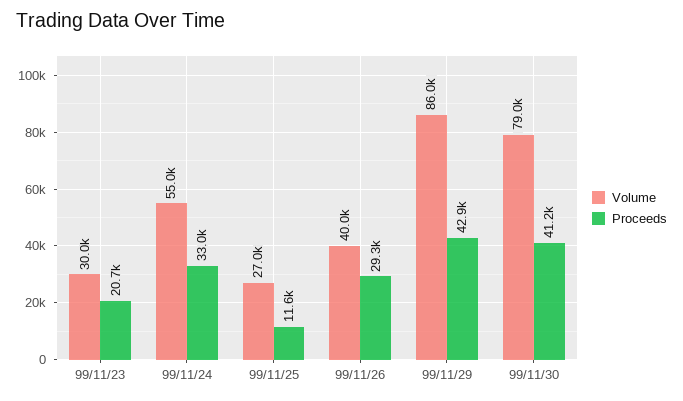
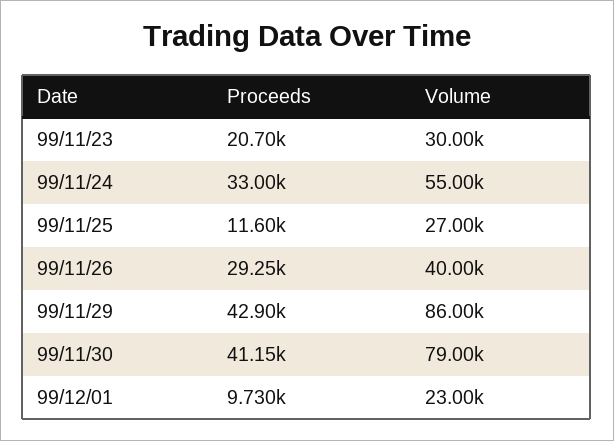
Proceeds, 99/12/01: none -> 9730
Volume, 99/12/01: none -> 23000

